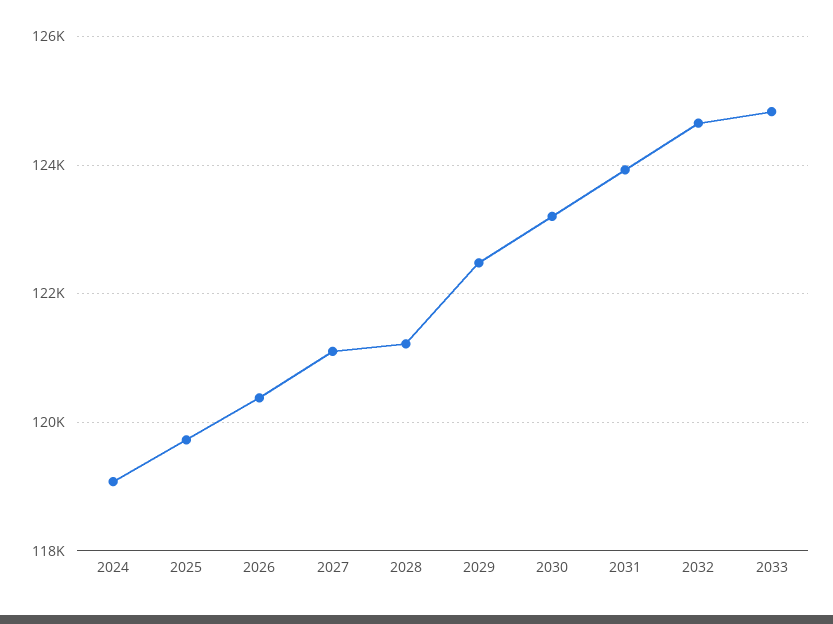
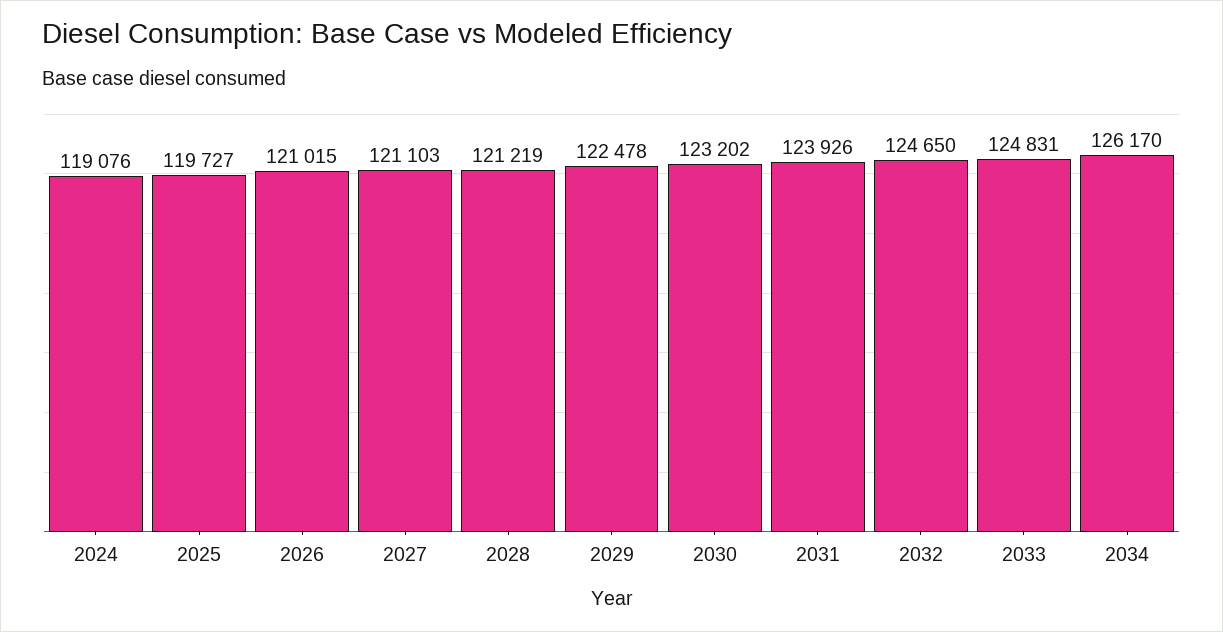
2026: 120400 -> 121015
2034: none -> 126170

